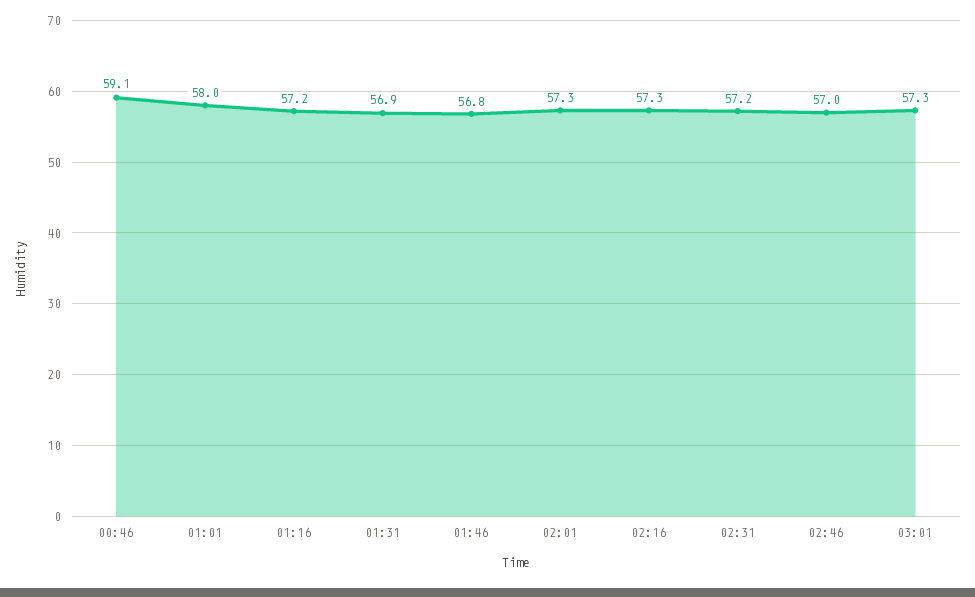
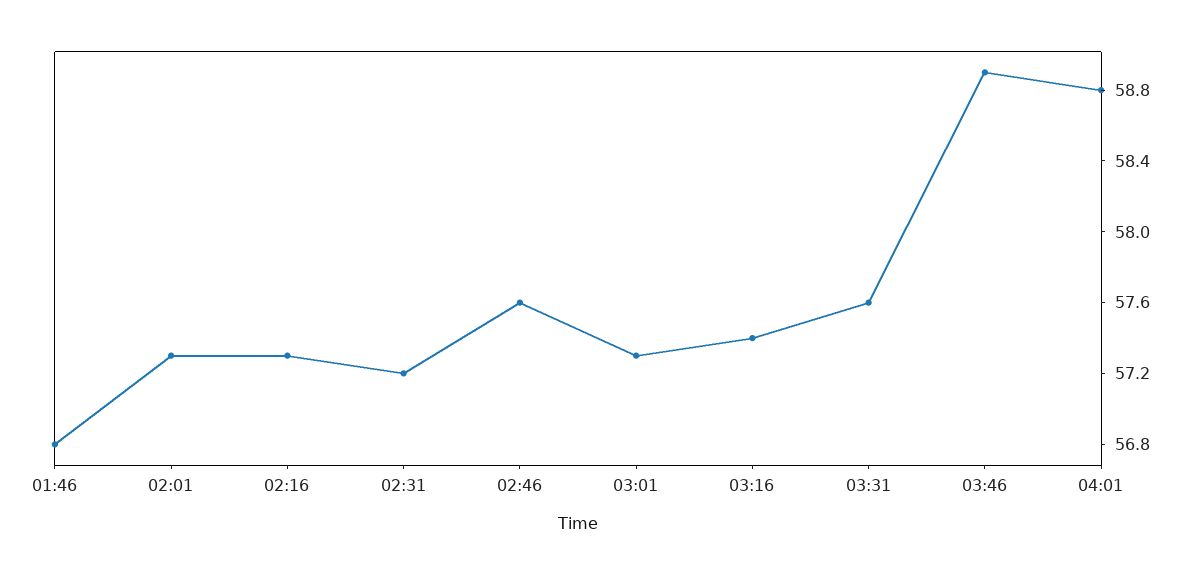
00:46: 59.1 -> none
01:01: 58 -> none
01:16: 57.2 -> none
01:31: 56.9 -> none
02:46: 57 -> 57.6
03:16: none -> 57.4
03:31: none -> 57.6
03:46: none -> 58.9
04:01: none -> 58.8

